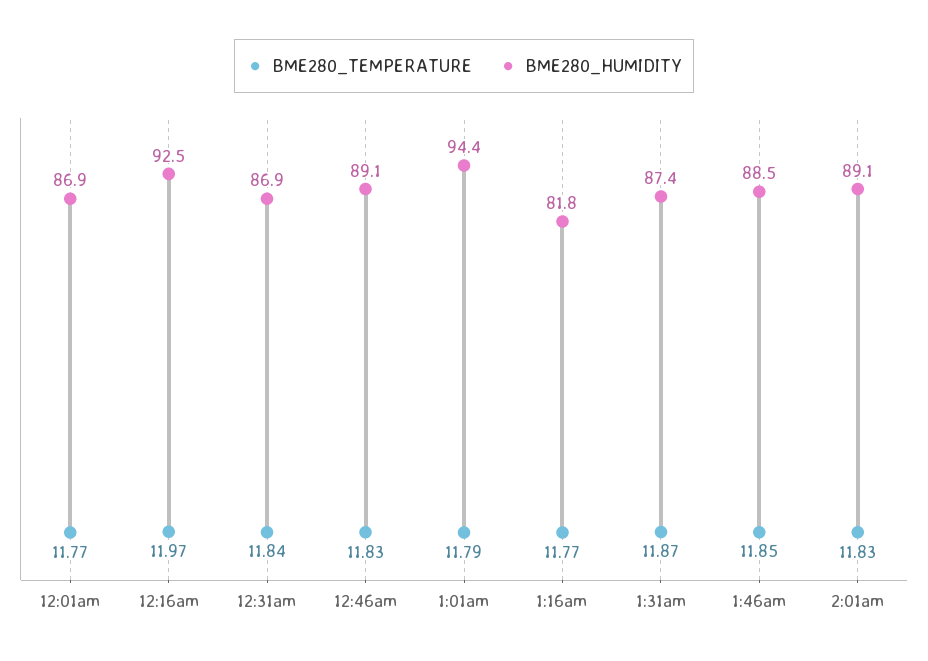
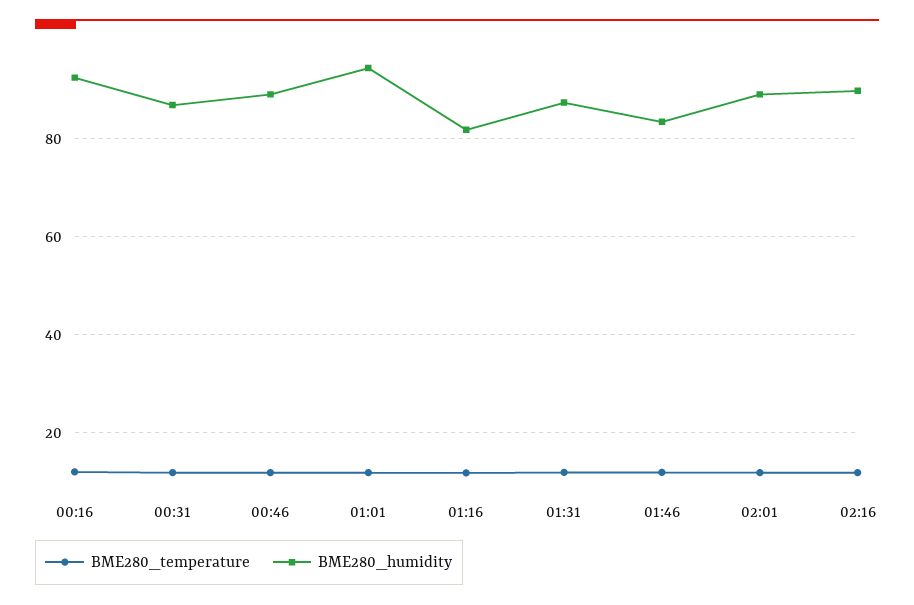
BME280_TEMPERATURE, 12:01am: 11.77 -> none
BME280_HUMIDITY, 12:01am: 86.9 -> none
BME280_HUMIDITY, 1:46am: 88.5 -> 84
BME280_TEMPERATURE, 02:16: none -> 12
BME280_HUMIDITY, 02:16: none -> 90

